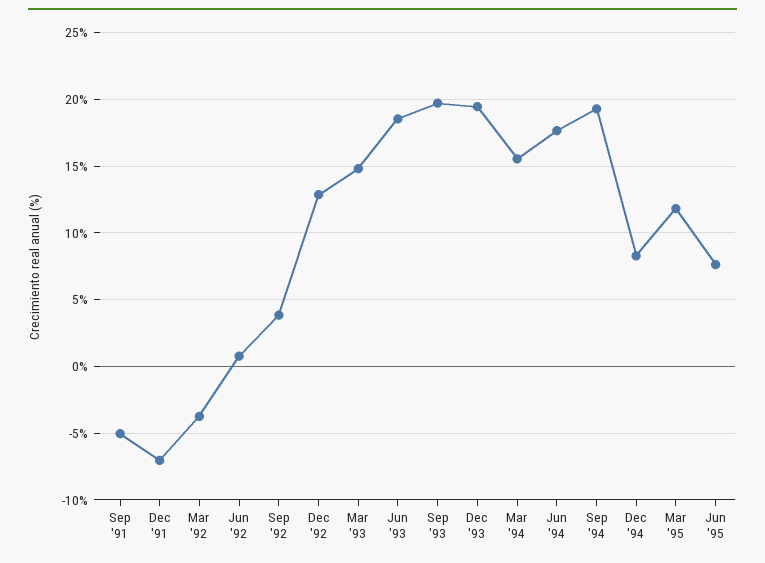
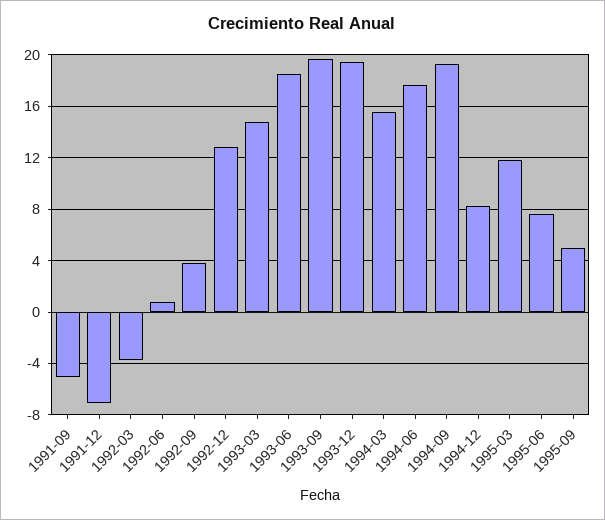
1995-09: none -> 5

